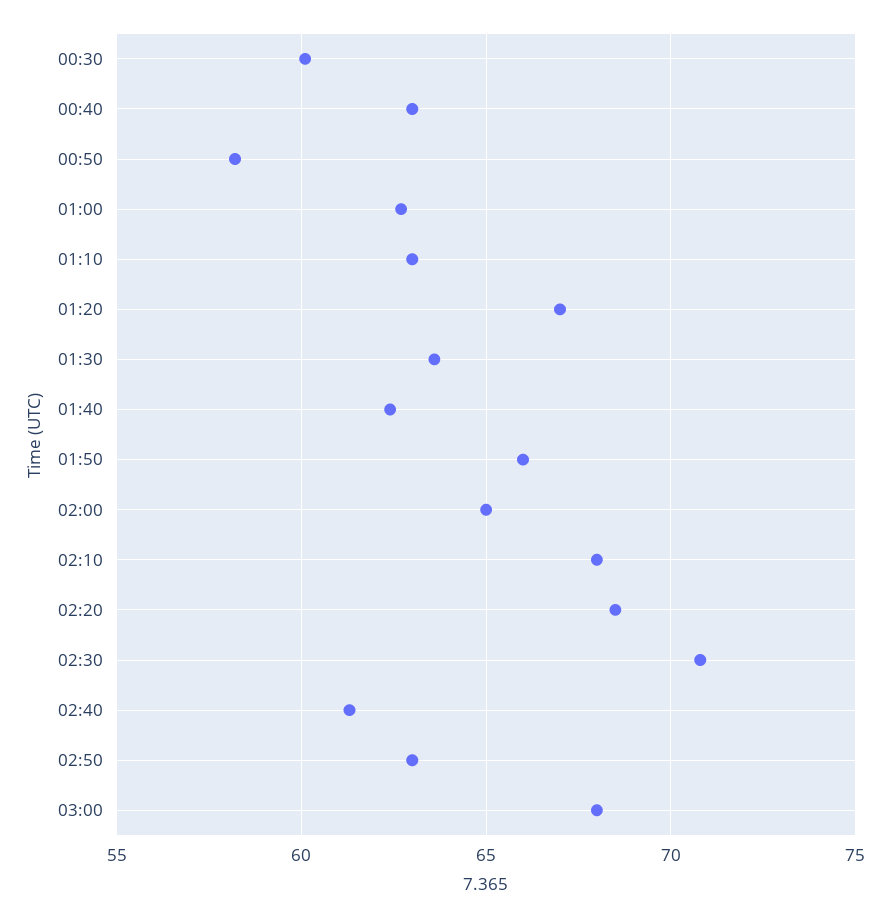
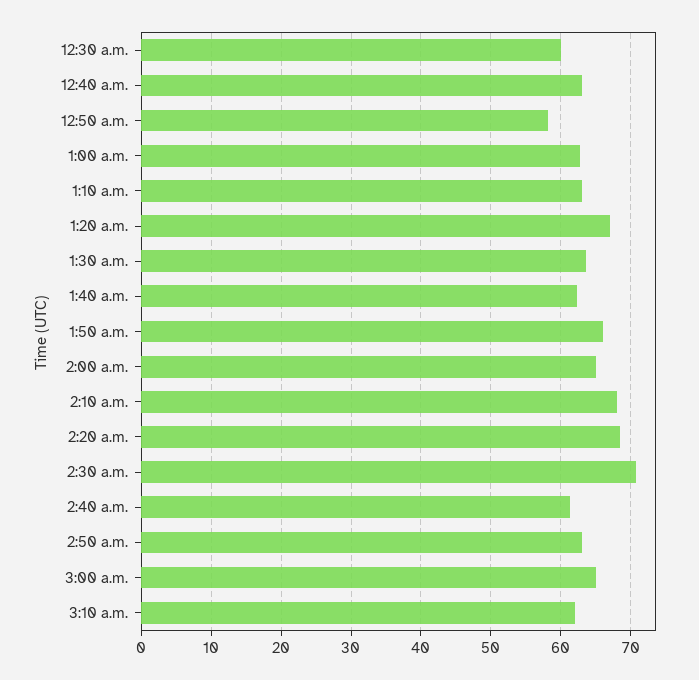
03:00: 68 -> 65
3:10 a.m.: none -> 62

